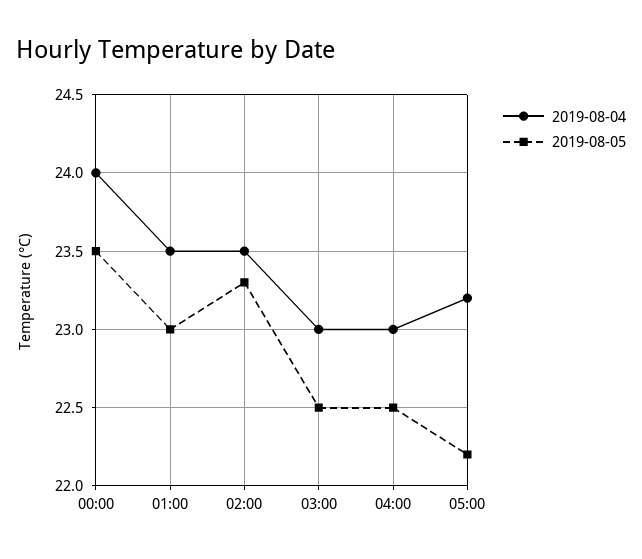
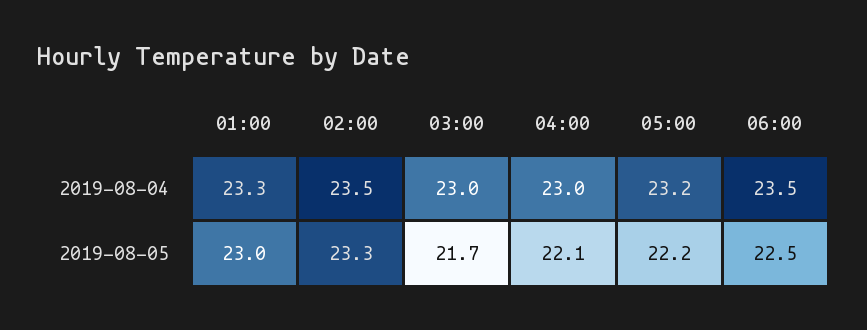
2019-08-04, 00:00: 24 -> none
2019-08-05, 00:00: 23.5 -> none
2019-08-04, 01:00: 23.5 -> 23.3
2019-08-05, 03:00: 22.5 -> 21.7
2019-08-05, 04:00: 22.5 -> 22.1
2019-08-04, 06:00: none -> 23.5
2019-08-05, 06:00: none -> 22.5

